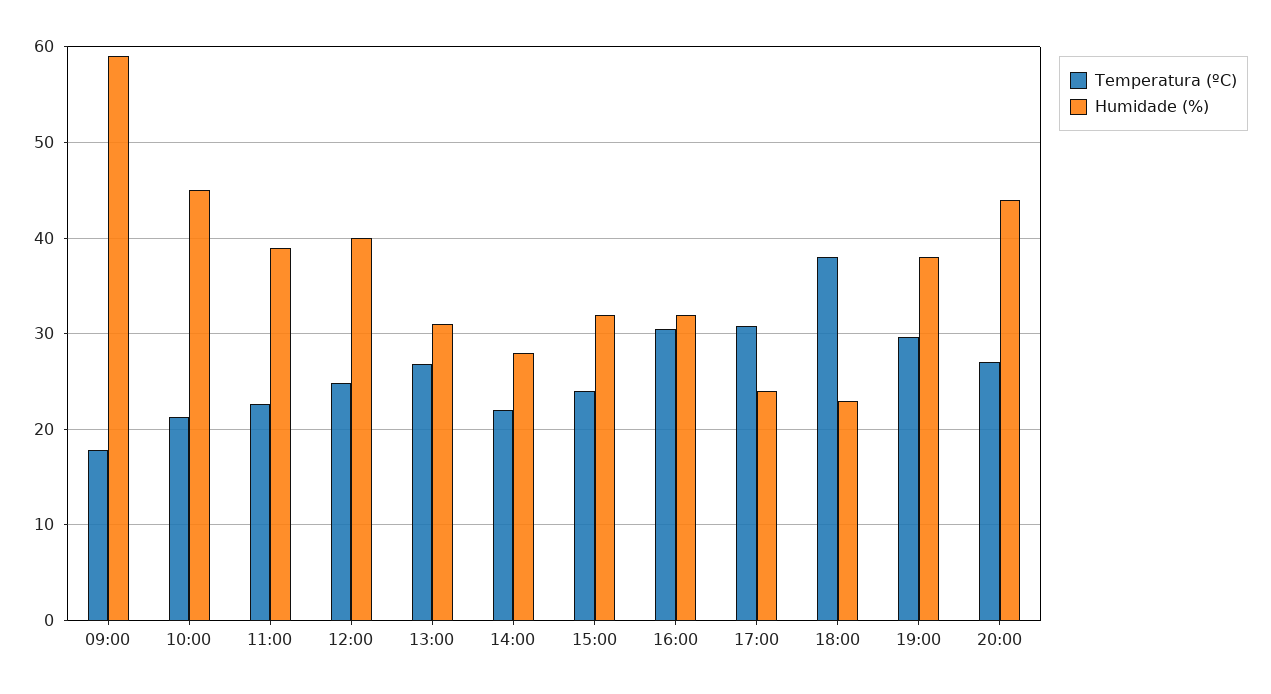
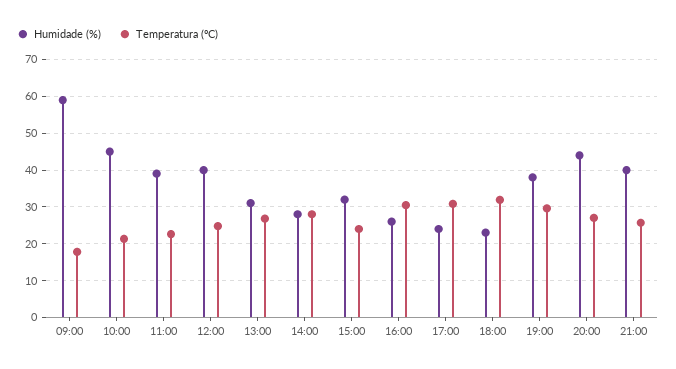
Temperatura (ºC), 14:00: 22 -> 28
Humidade (%), 16:00: 32 -> 26
Temperatura (ºC), 18:00: 38 -> 32
Humidade (%), 21:00: none -> 40
Temperatura (ºC), 21:00: none -> 26

